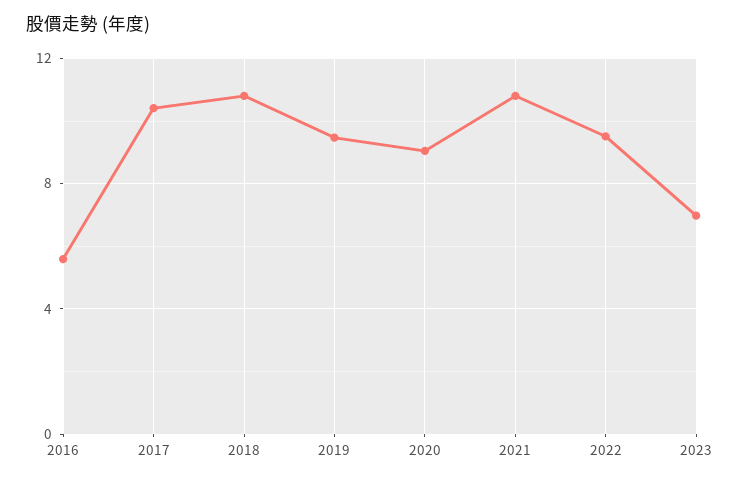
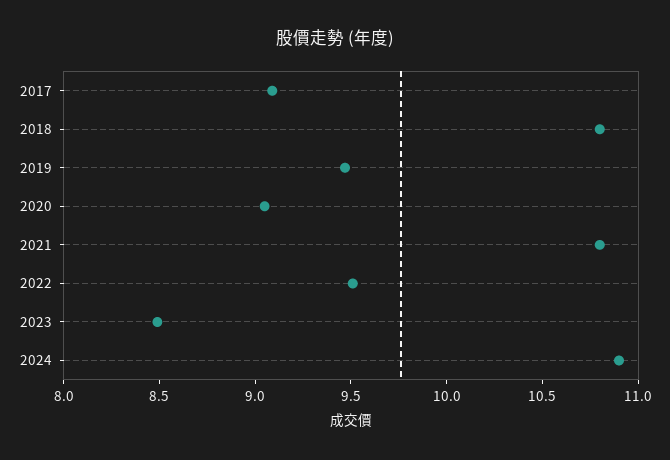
2016: 5.5 -> none
2017: 10.5 -> 9.1
2023: 7 -> 8.5
2024: none -> 10.9

